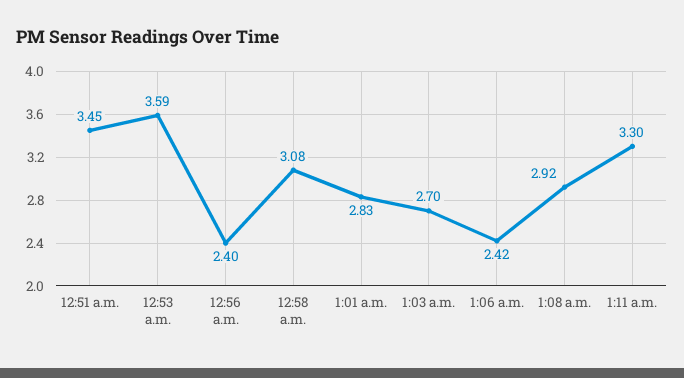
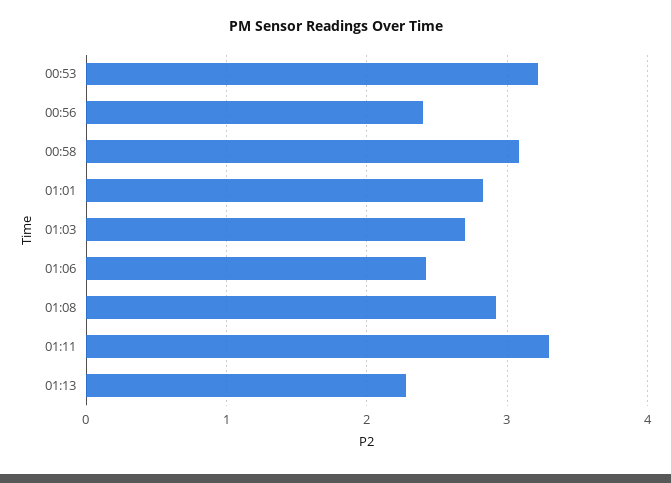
12:51 a.m.: 3.45 -> none
12:53 a.m.: 3.59 -> 3.2
01:13: none -> 2.3

